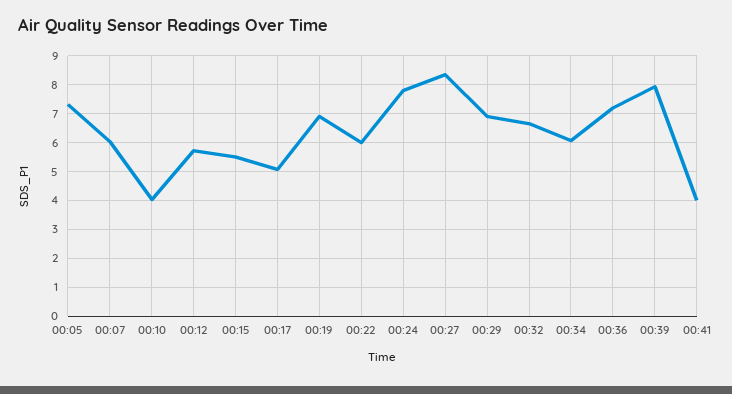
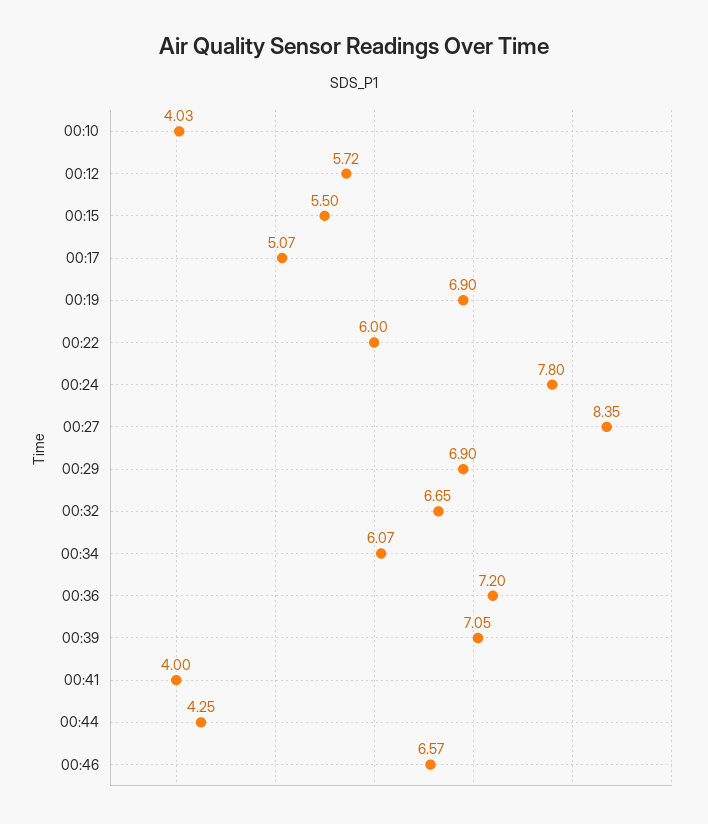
00:05: 7.25 -> none
00:07: 6 -> none
00:39: 8 -> 7.05
00:44: none -> 4.25
00:46: none -> 6.57

